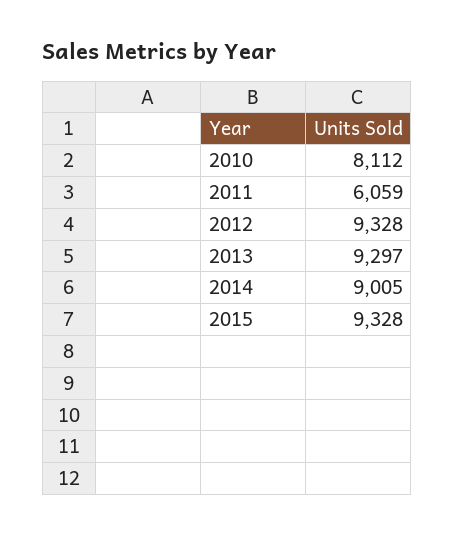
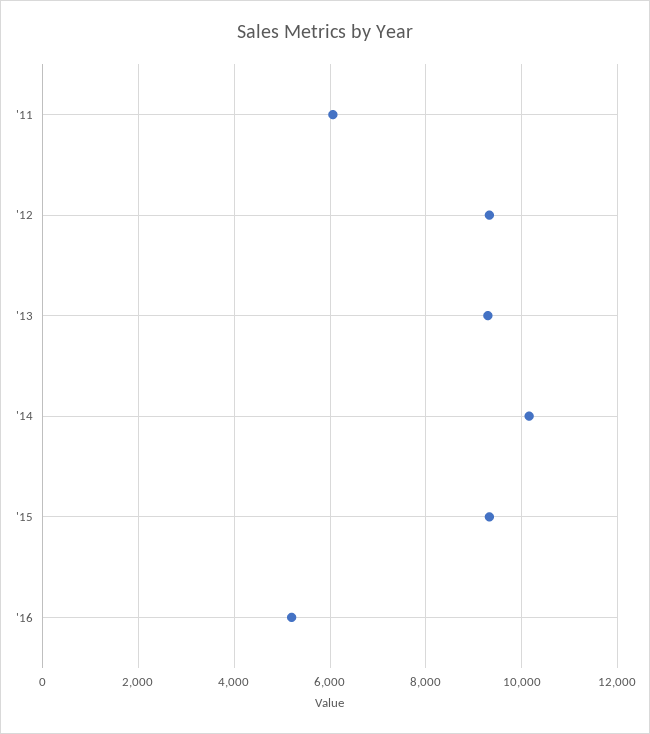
2010: 8112 -> none
2014: 9005 -> 10200
'16: none -> 5200

